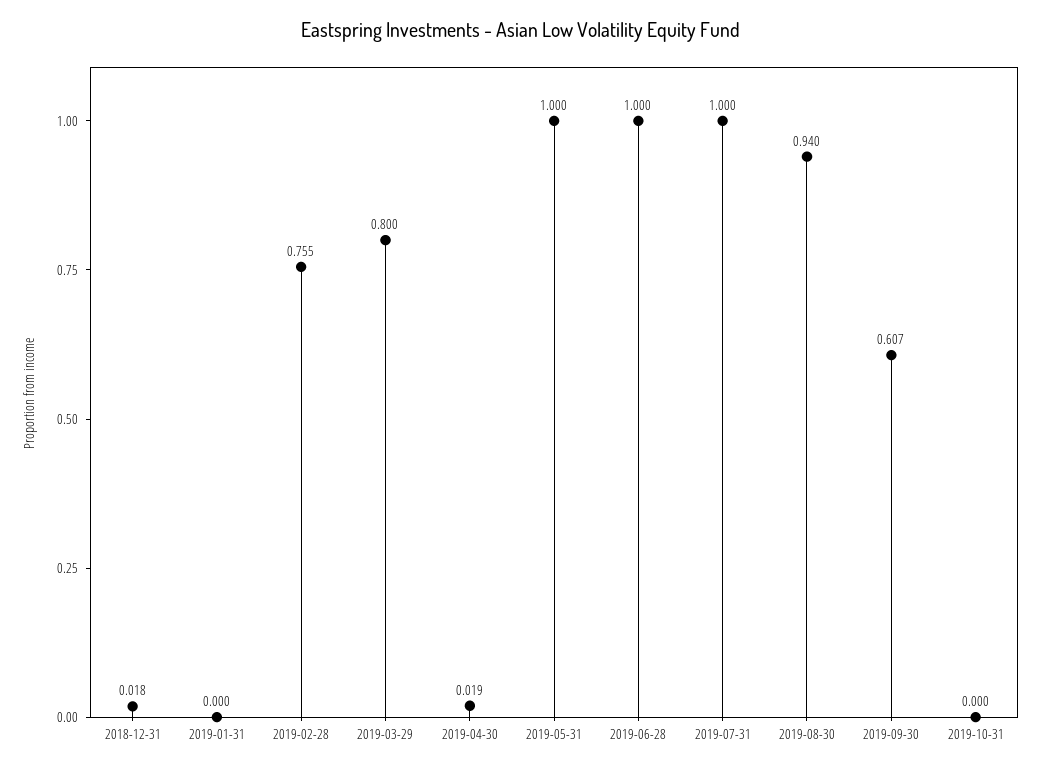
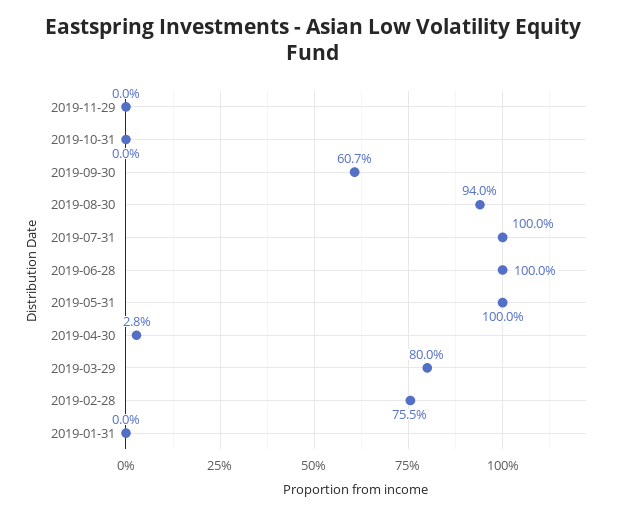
2018-12-31: 0.018 -> none
2019-04-30: 0.019 -> 0.028
2019-11-29: none -> 0

